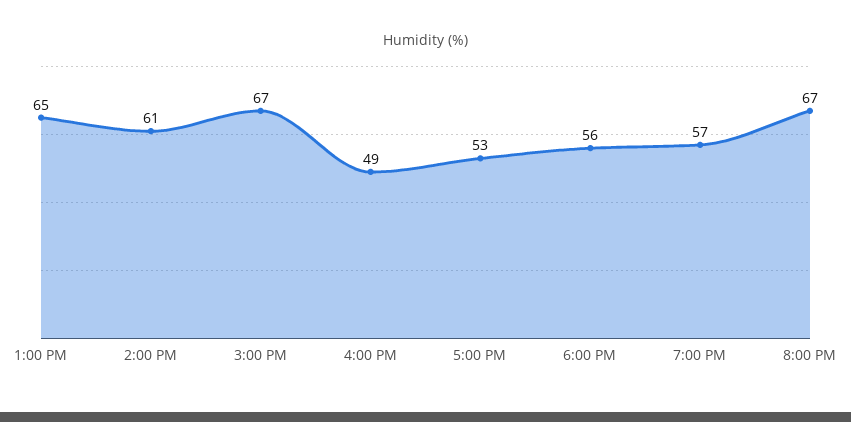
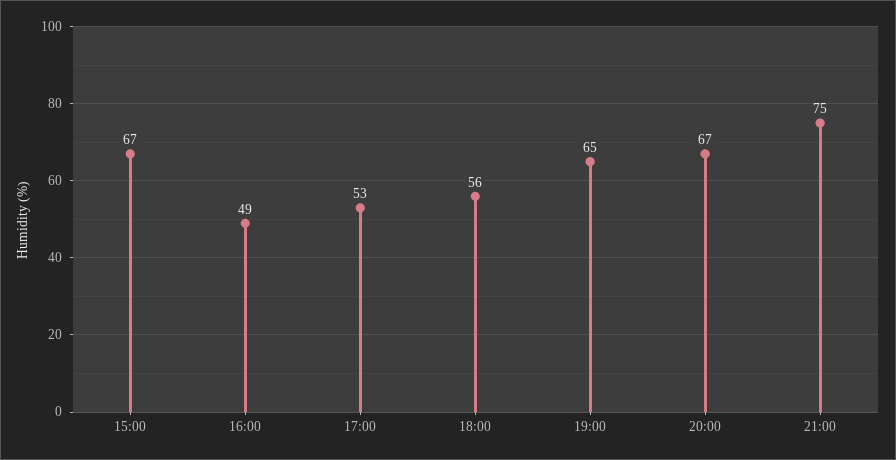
1:00 PM: 65 -> none
2:00 PM: 61 -> none
7:00 PM: 57 -> 65
21:00: none -> 75

